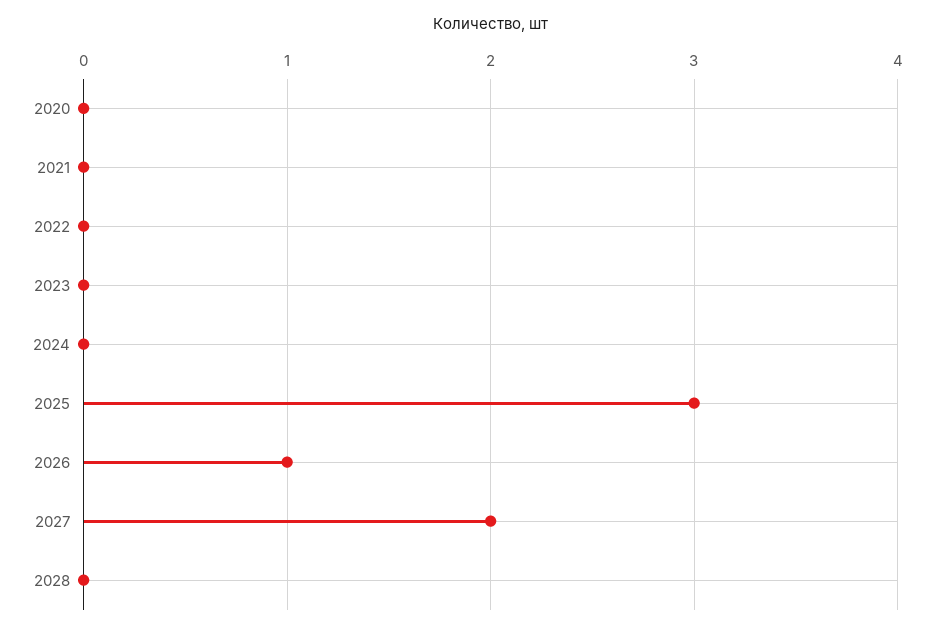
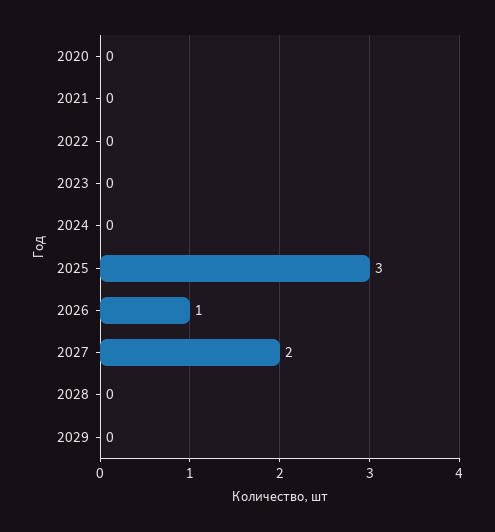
2029: none -> 0

